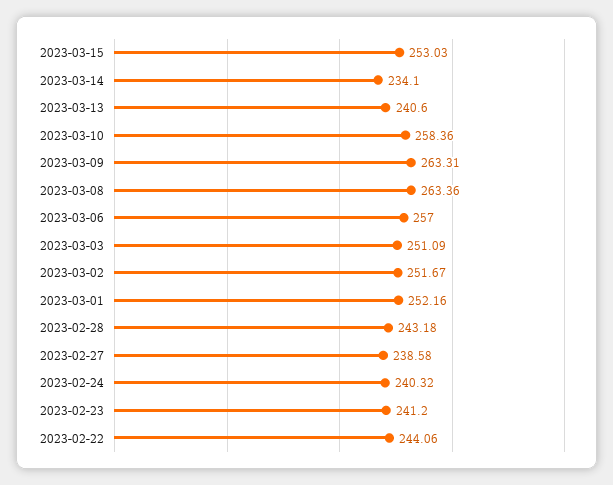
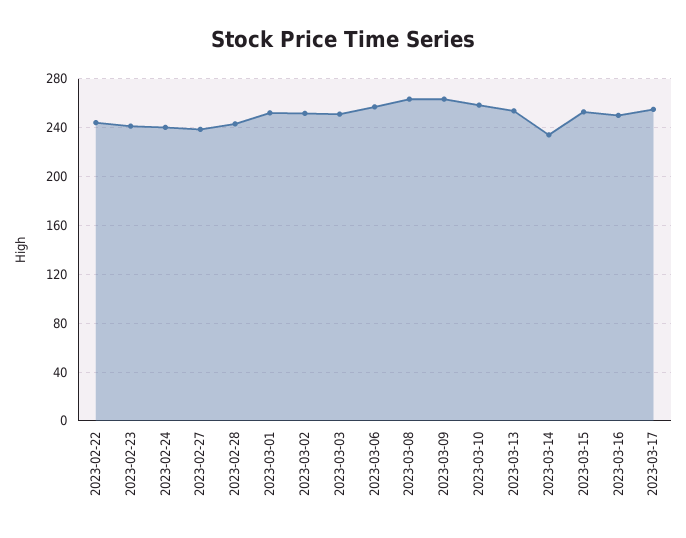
2023-03-13: 240.6 -> 255
2023-03-16: none -> 250
2023-03-17: none -> 255

